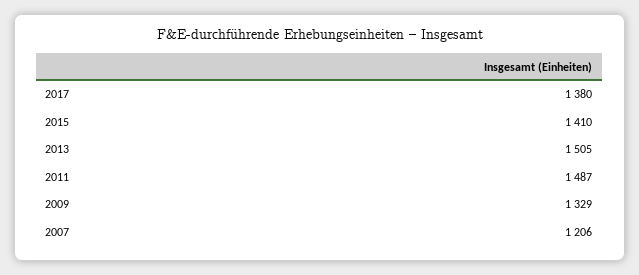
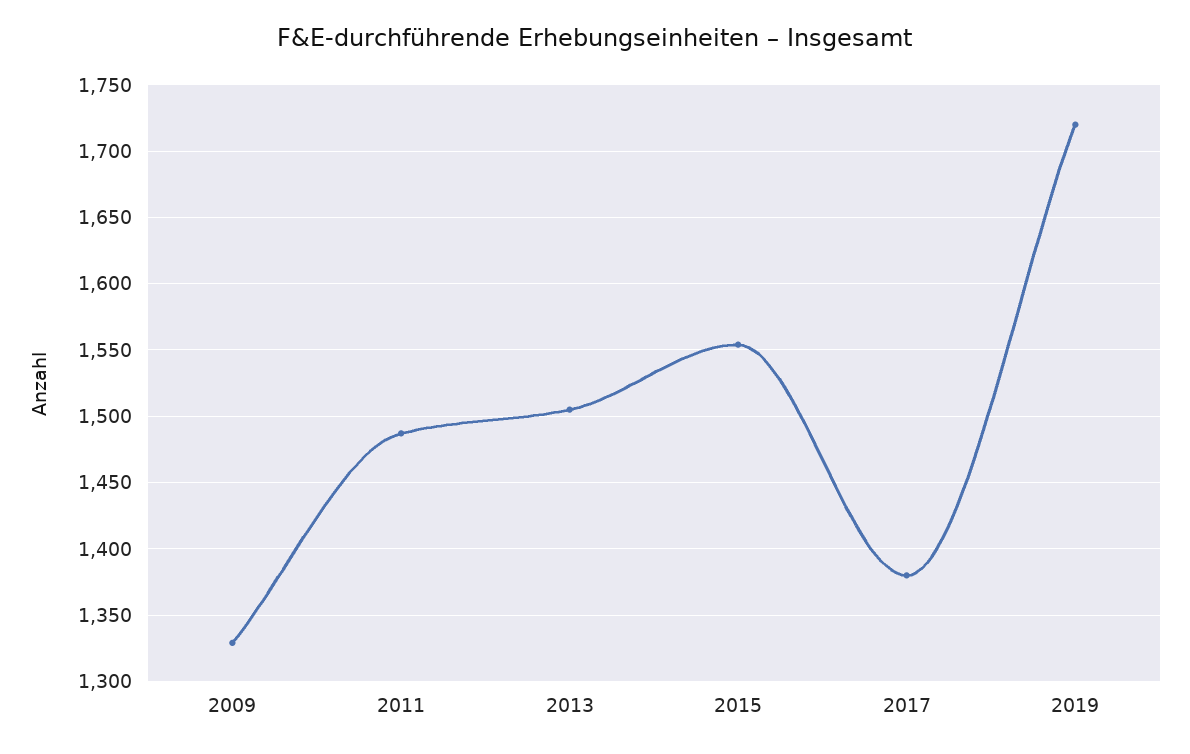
2015: 1410 -> 1555
2007: 1206 -> none
2019: none -> 1720

